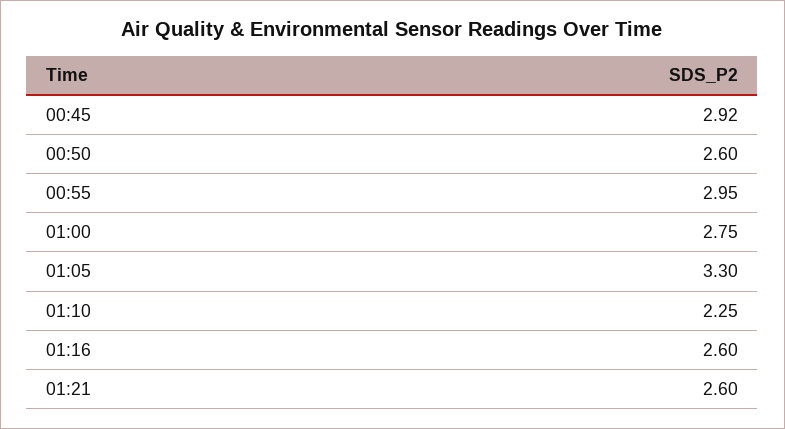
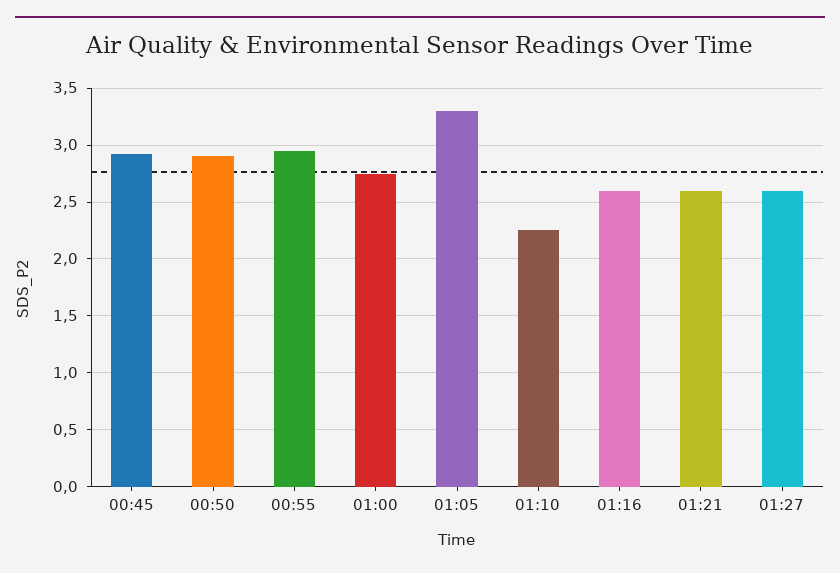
00:50: 2.6 -> 2.9
01:27: none -> 2.6

